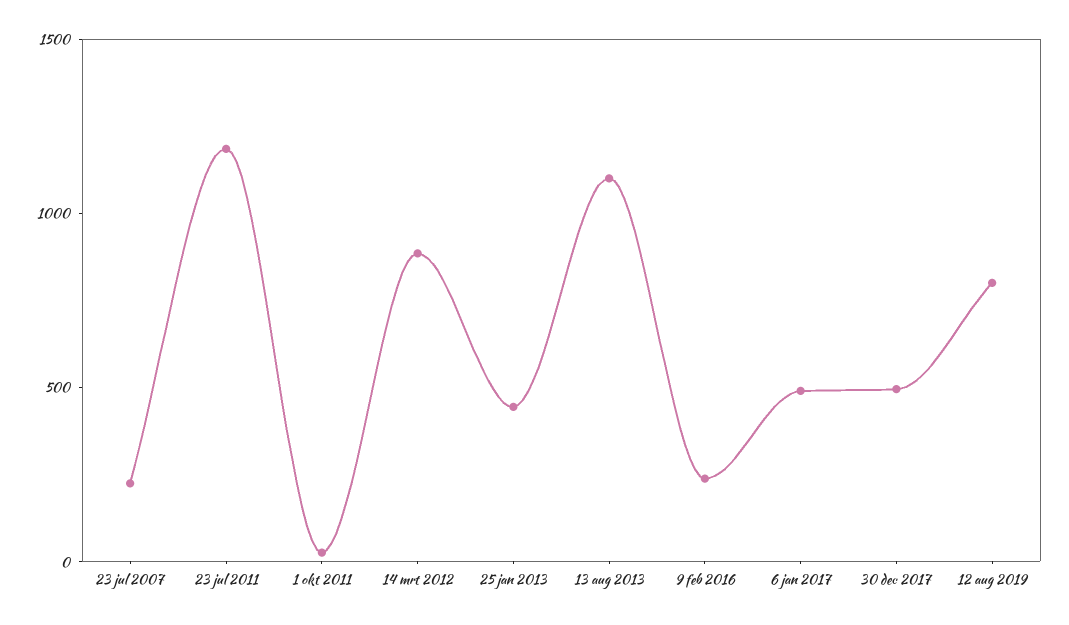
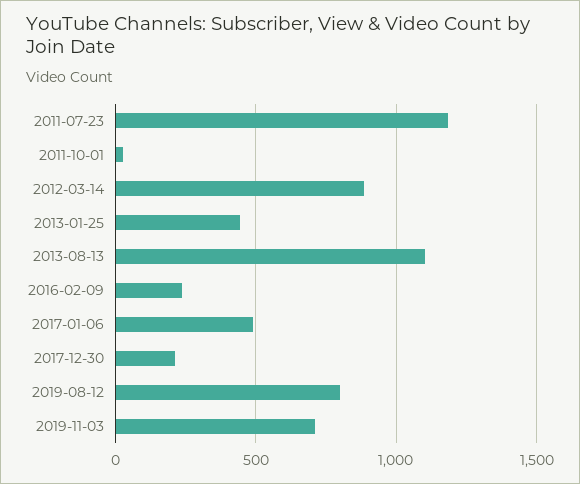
23 jul 2007: 200 -> none
30 dec 2017: 500 -> 200
2019-11-03: none -> 700

